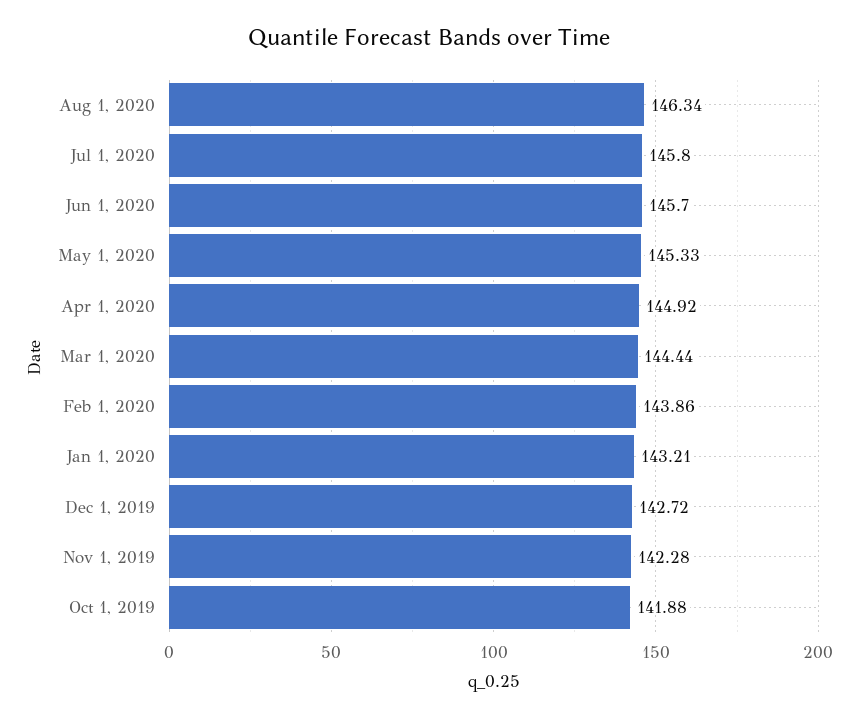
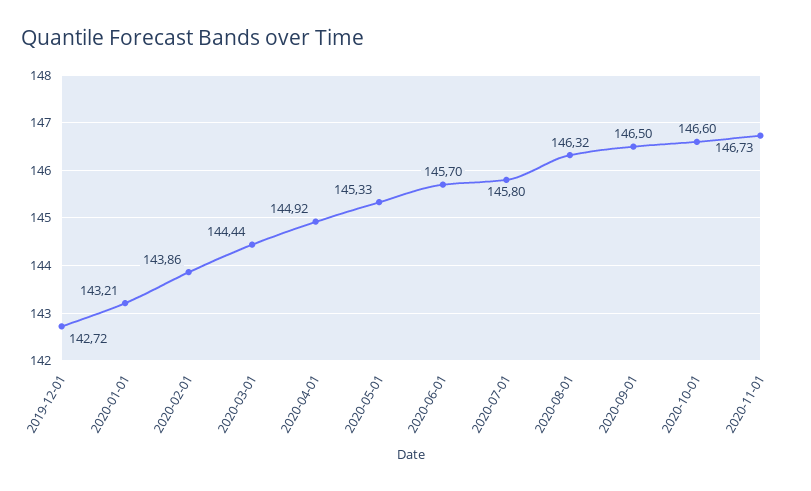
Aug 1, 2020: 146.34 -> 146.32
Nov 1, 2019: 142.28 -> none
Oct 1, 2019: 141.88 -> none
2020-09-01: none -> 146.5
2020-10-01: none -> 146.6
2020-11-01: none -> 146.73

